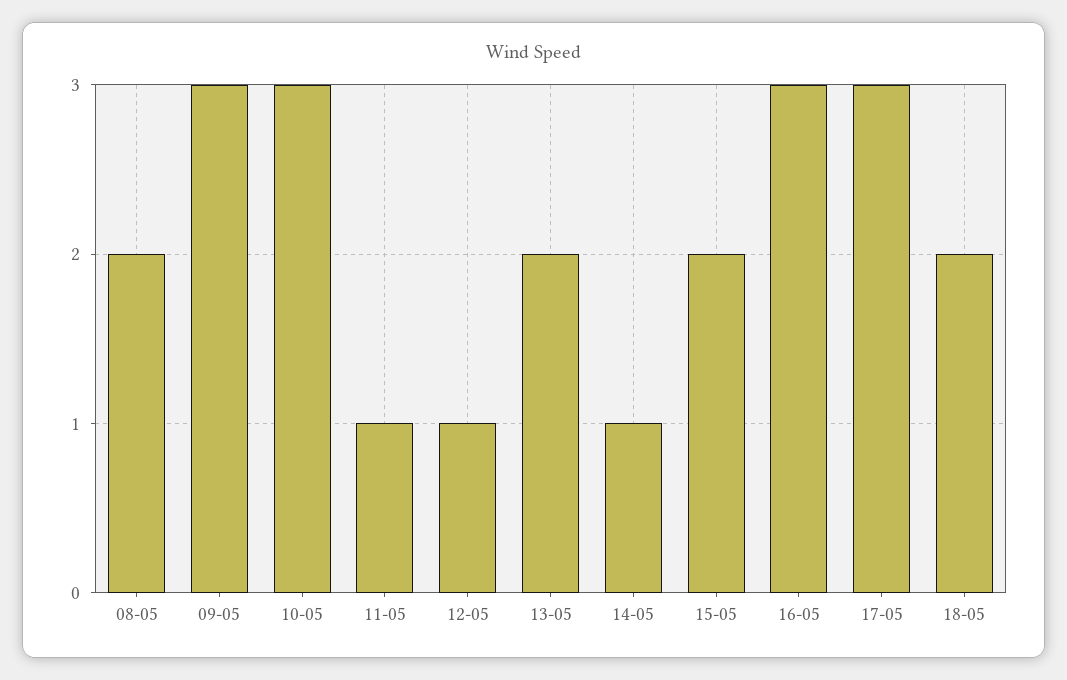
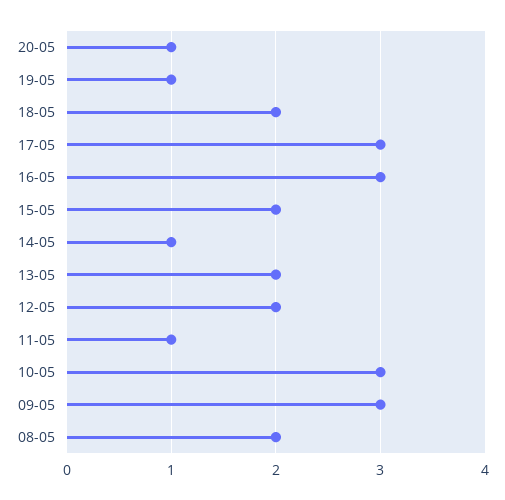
12-05: 1 -> 2
20-05: none -> 1
19-05: none -> 1

